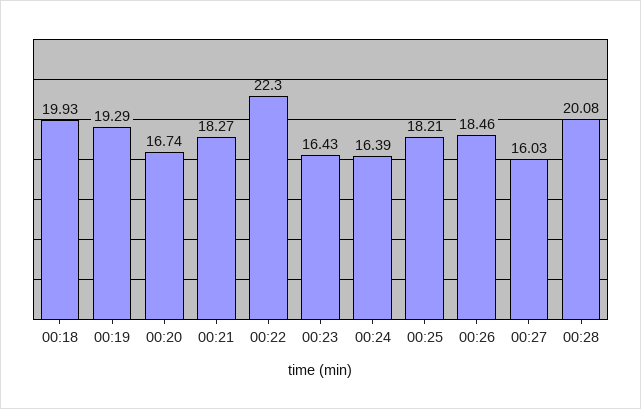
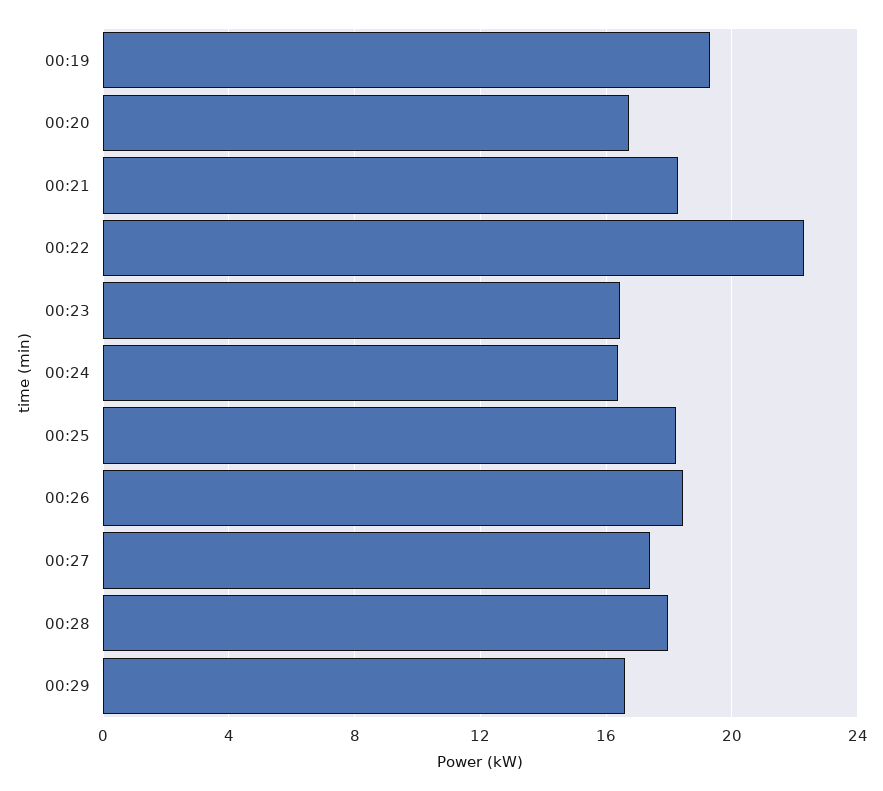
00:18: 19.93 -> none
00:27: 16.03 -> 17.5
00:28: 20.08 -> 18
00:29: none -> 16.5

